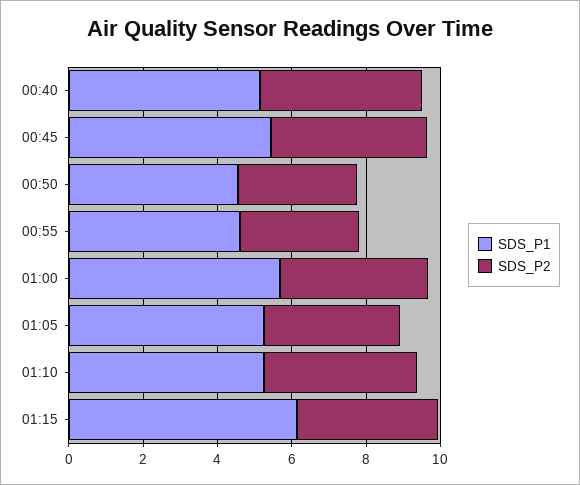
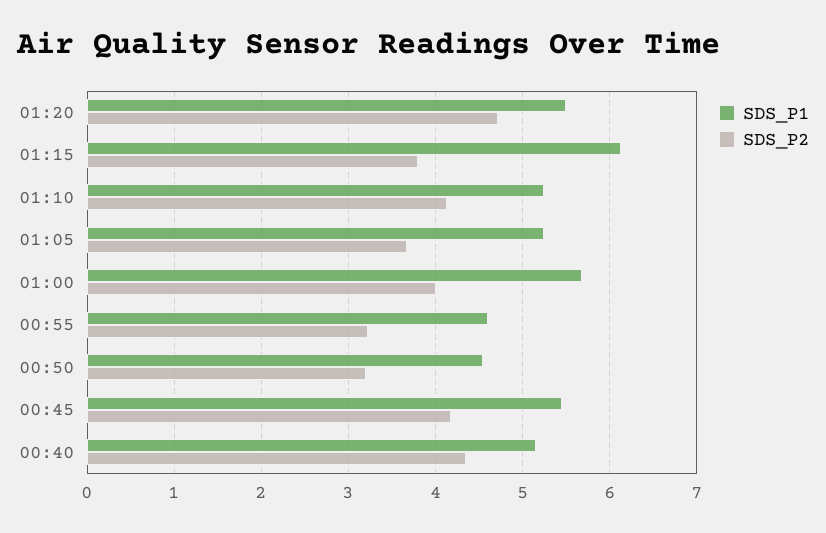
SDS_P1, 01:20: none -> 5.5
SDS_P2, 01:20: none -> 4.7

